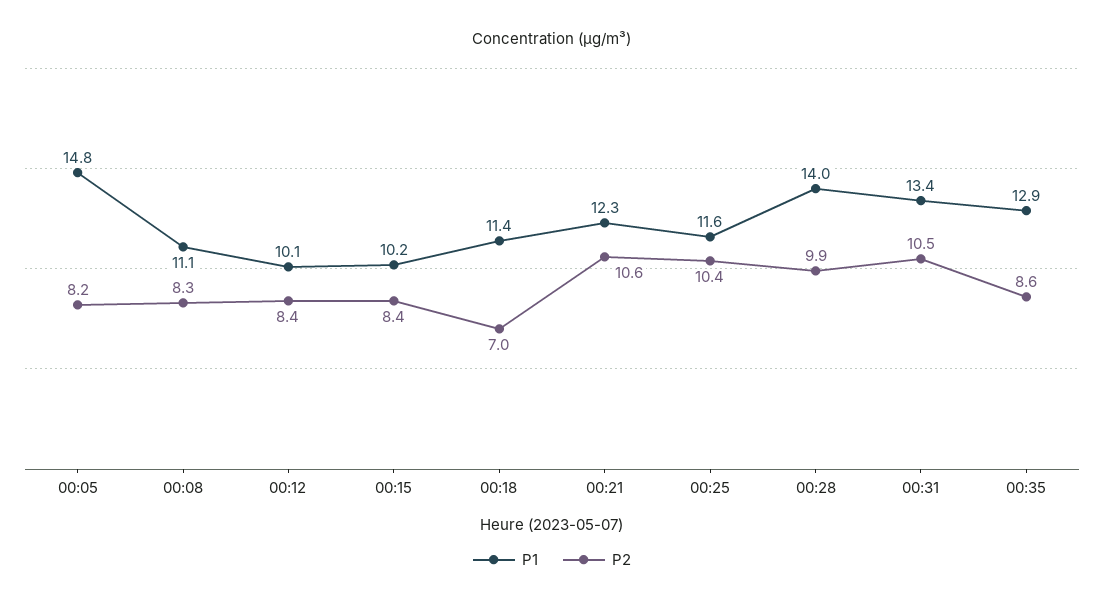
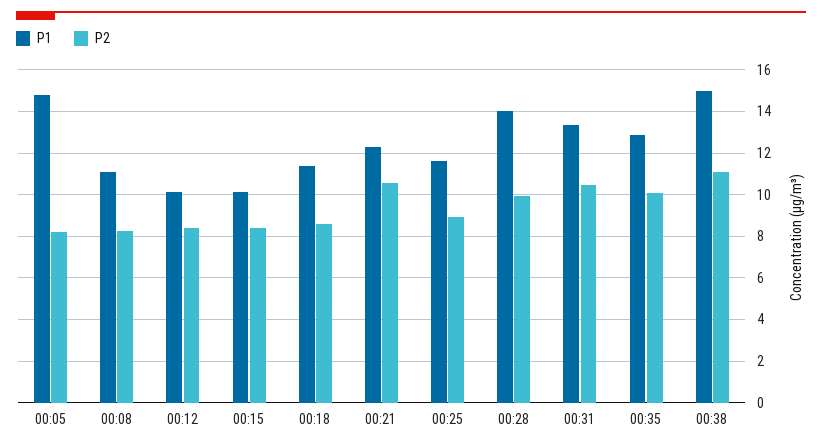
P2, 00:18: 7 -> 8.5
P2, 00:25: 10.4 -> 9
P2, 00:35: 8.6 -> 10
P1, 00:38: none -> 15
P2, 00:38: none -> 11

